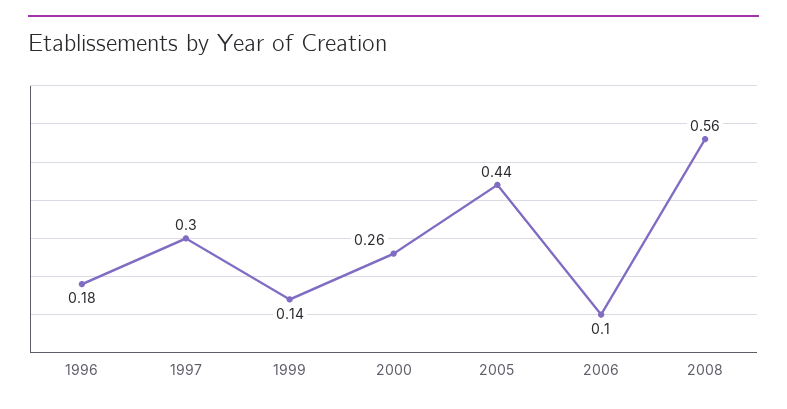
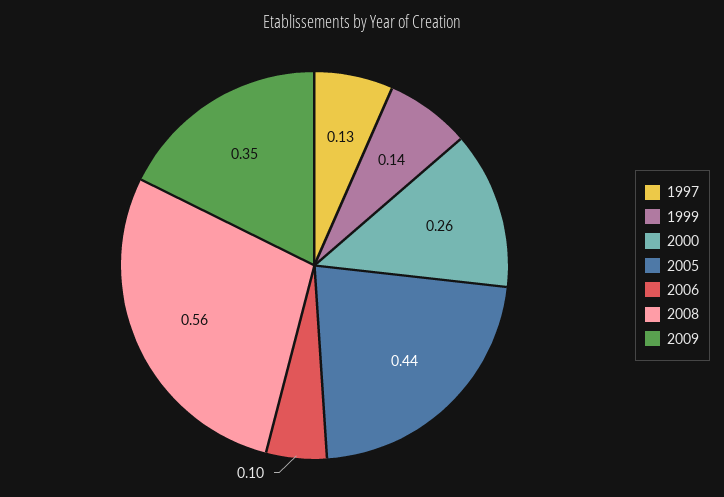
1996: 0.18 -> none
1997: 0.3 -> 0.13
2009: none -> 0.35

